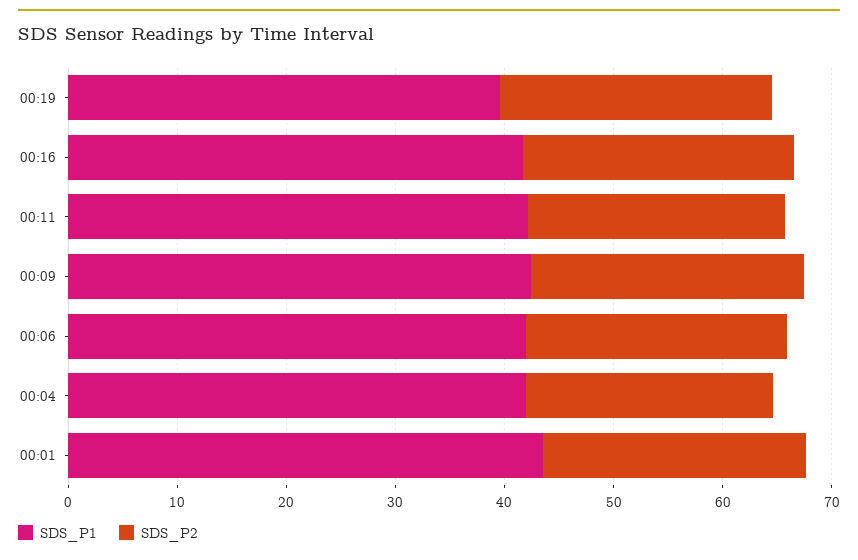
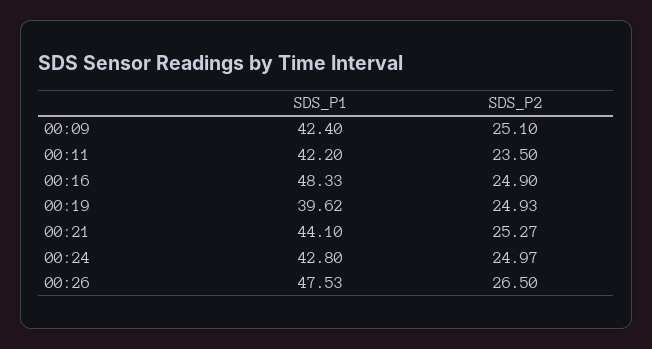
SDS_P1, 00:16: 42 -> 48.33
SDS_P1, 00:06: 42 -> none
SDS_P2, 00:06: 24 -> none
SDS_P1, 00:04: 42 -> none
SDS_P2, 00:04: 22 -> none
SDS_P1, 00:01: 44 -> none
SDS_P2, 00:01: 24 -> none
SDS_P1, 00:21: none -> 44.1
SDS_P2, 00:21: none -> 25.27
SDS_P1, 00:24: none -> 42.8
SDS_P2, 00:24: none -> 24.97
SDS_P1, 00:26: none -> 47.53
SDS_P2, 00:26: none -> 26.5

